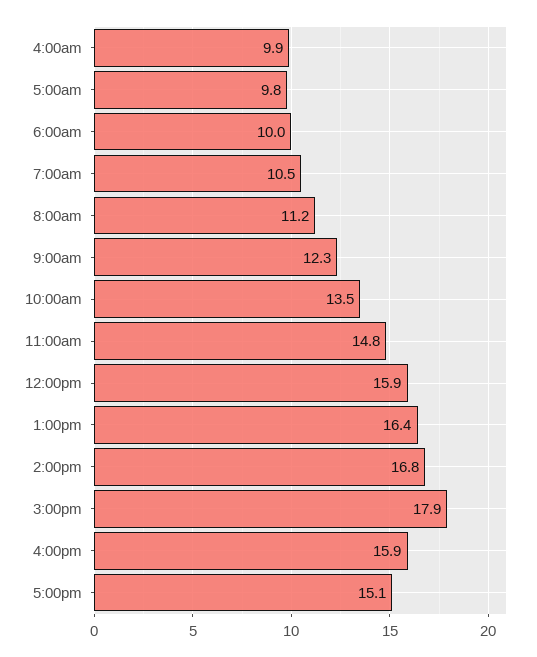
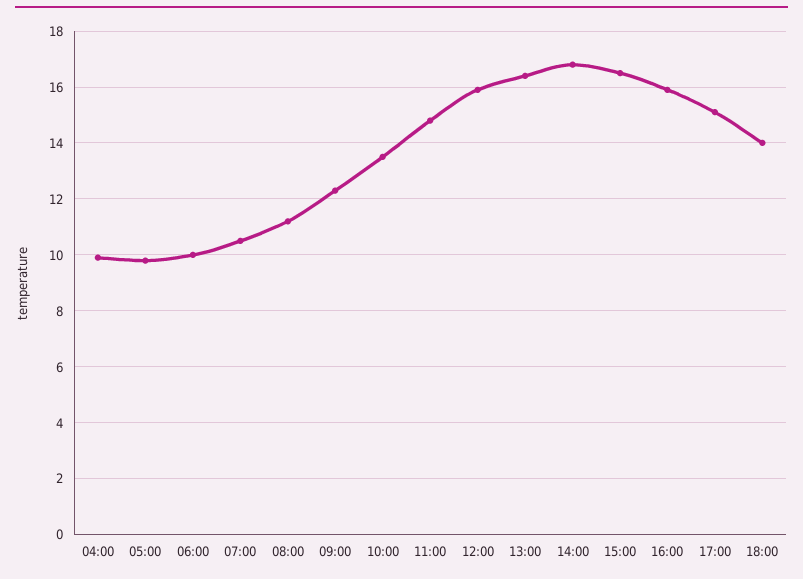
3:00pm: 17.9 -> 16.5
18:00: none -> 14

